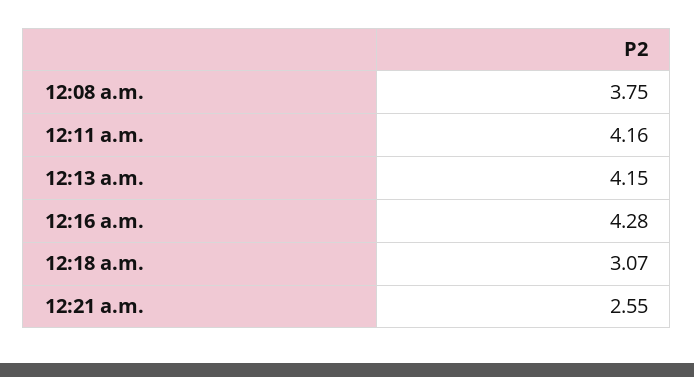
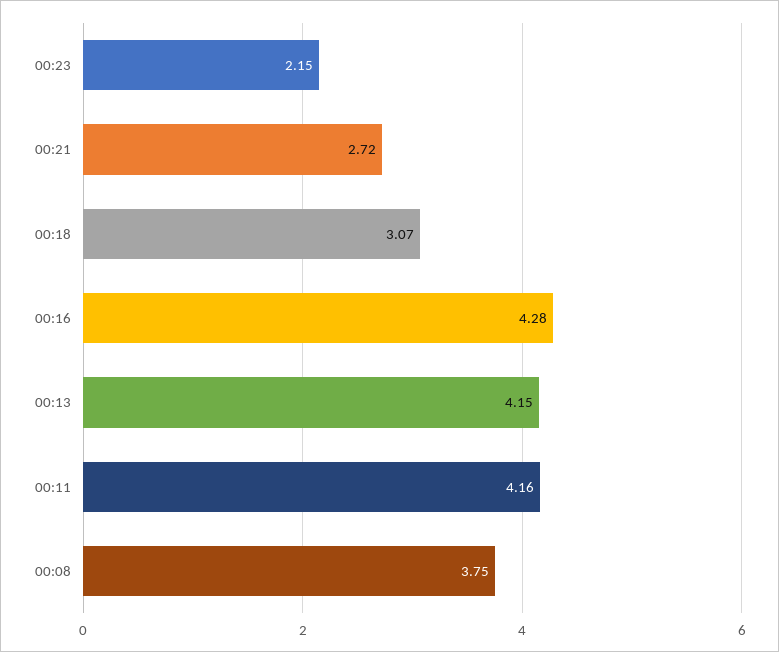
12:21 a.m.: 2.55 -> 2.72
00:23: none -> 2.15

